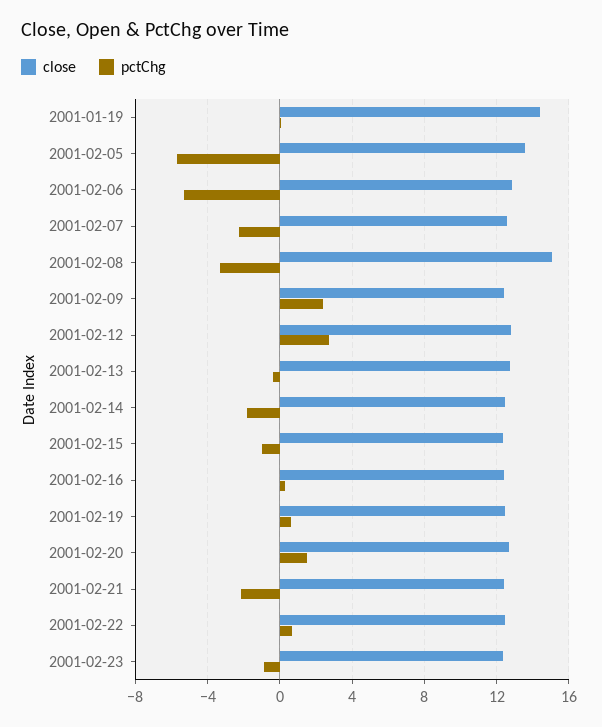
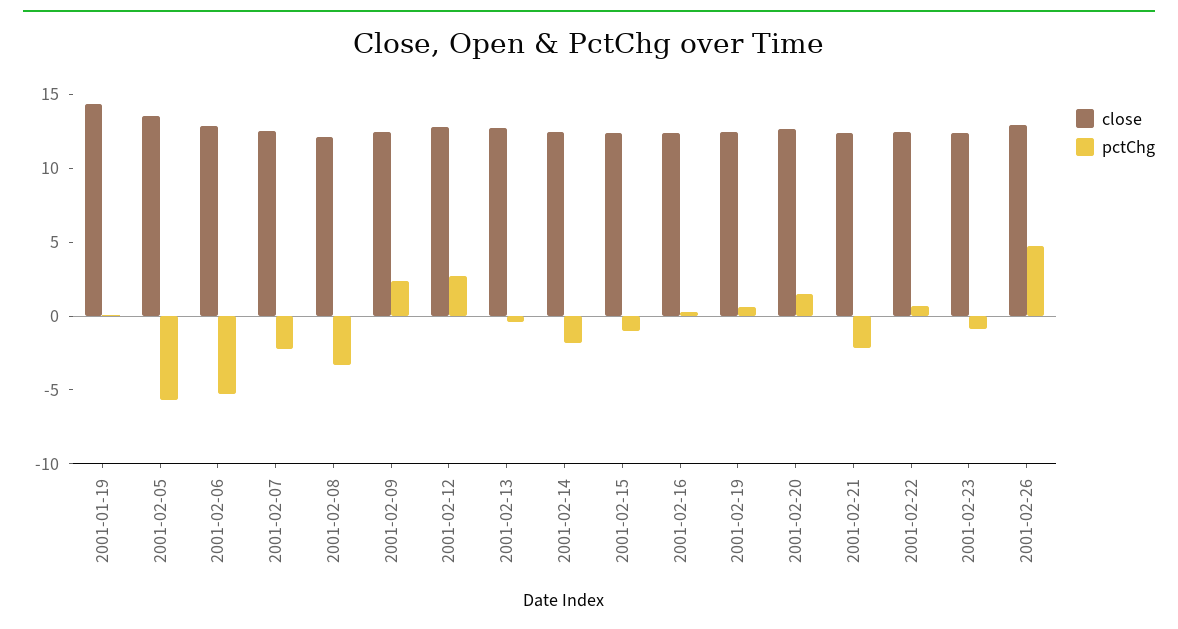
close, 2001-02-08: 15 -> 12
close, 2001-02-26: none -> 13
pctChg, 2001-02-26: none -> 5

